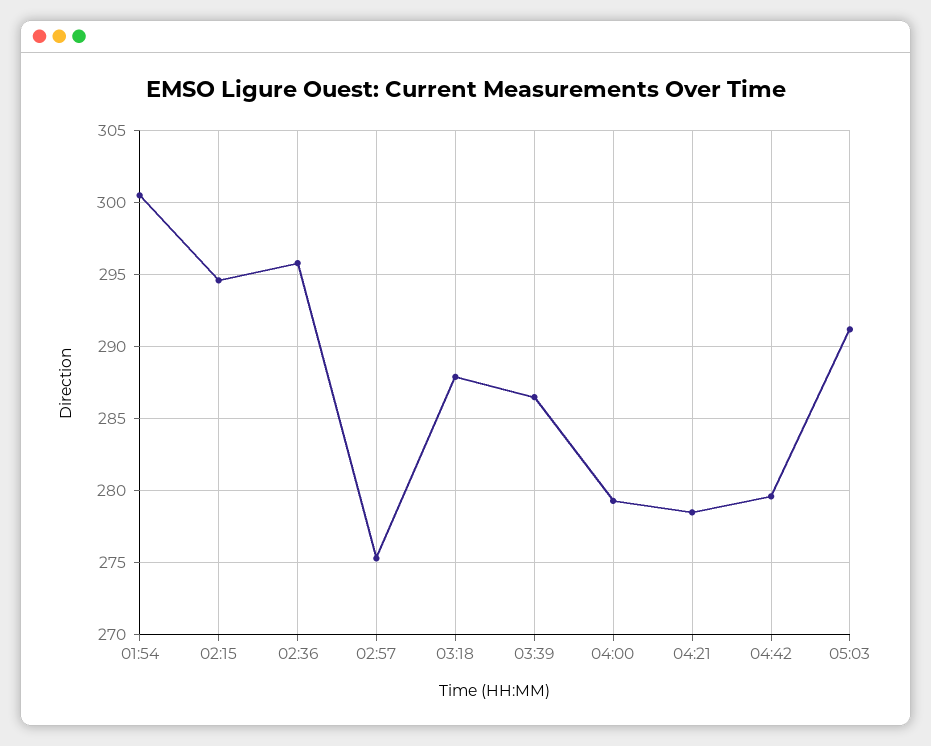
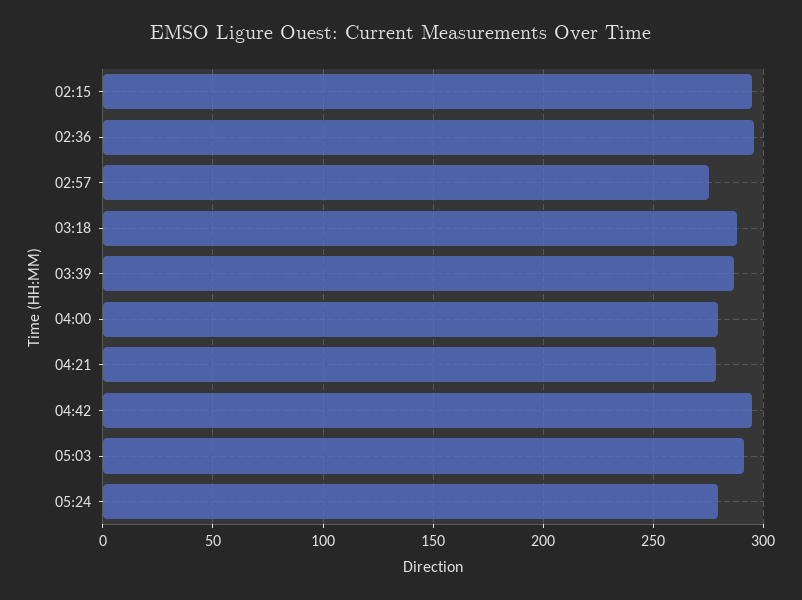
01:54: 300.5 -> none
04:42: 279.5 -> 295
05:24: none -> 280

